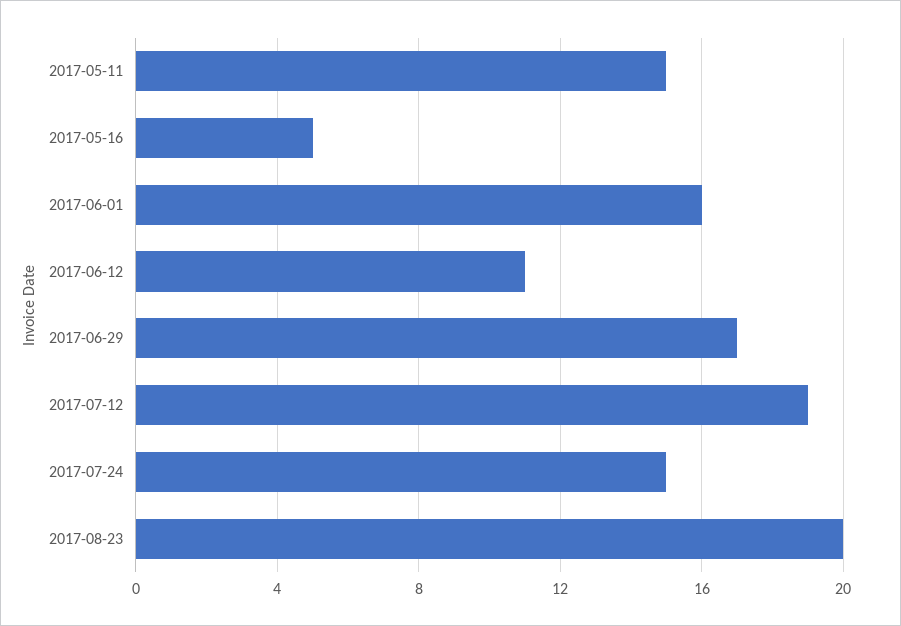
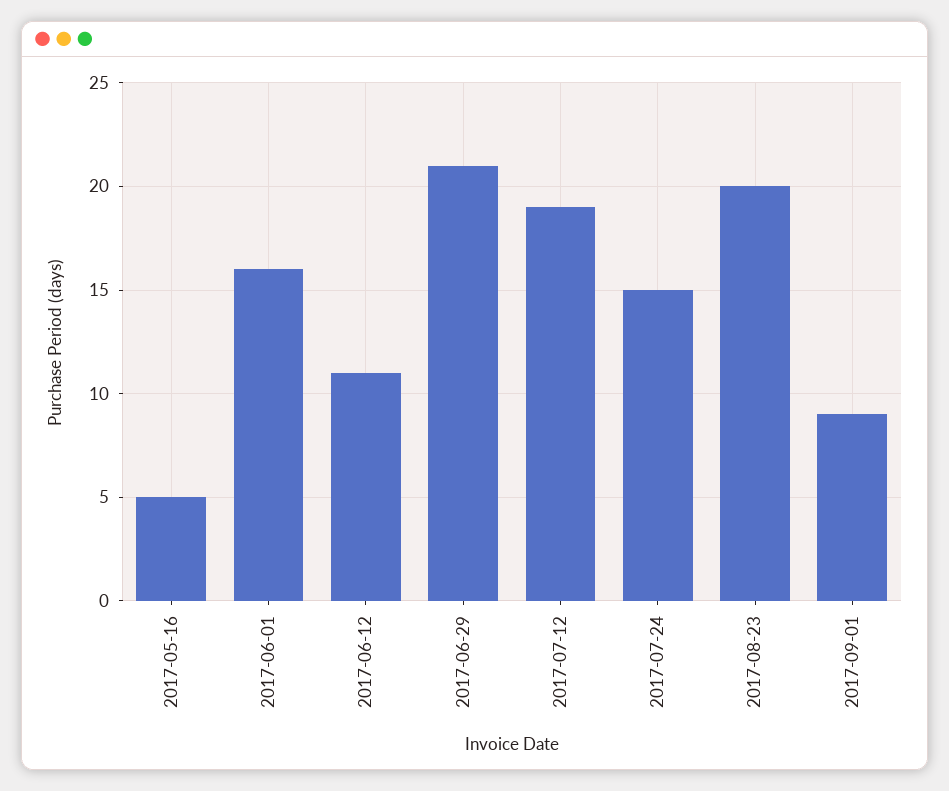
2017-05-11: 15 -> none
2017-06-29: 17 -> 21
2017-09-01: none -> 9

